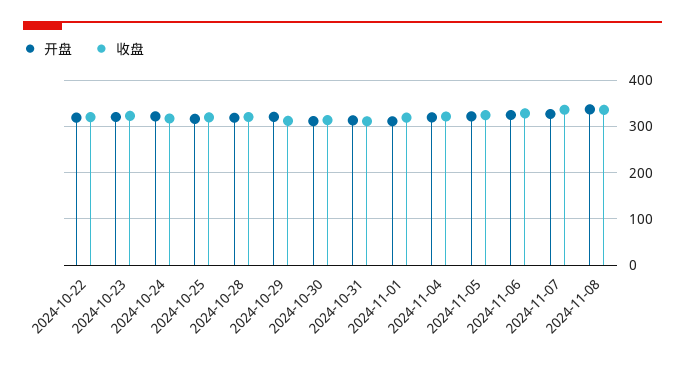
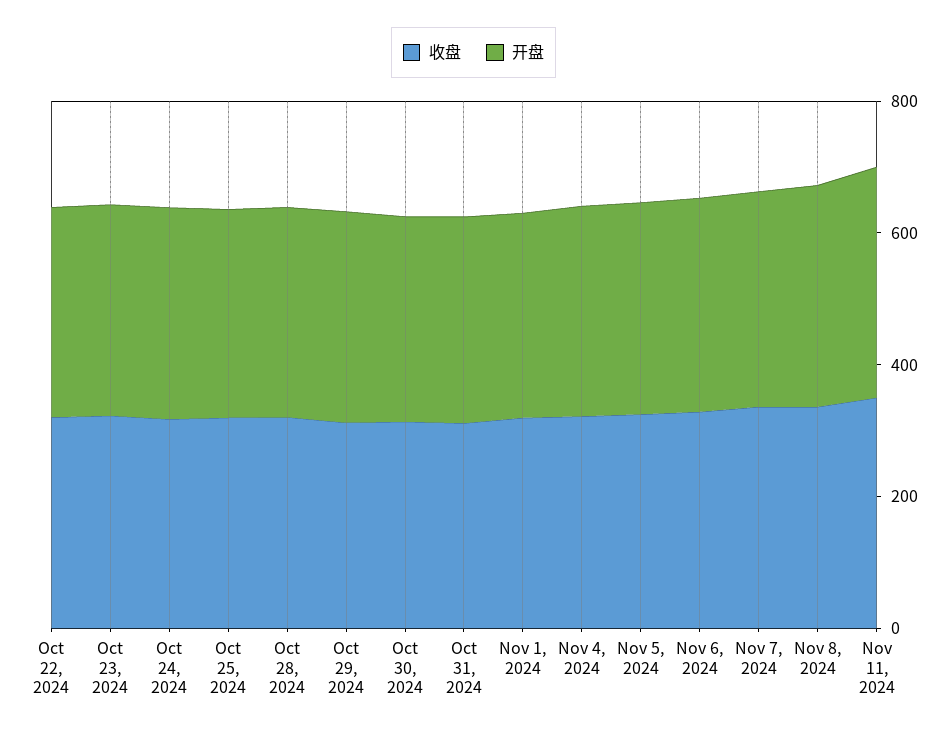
收盘, Nov 11, 2024: none -> 350
开盘, Nov 11, 2024: none -> 350

